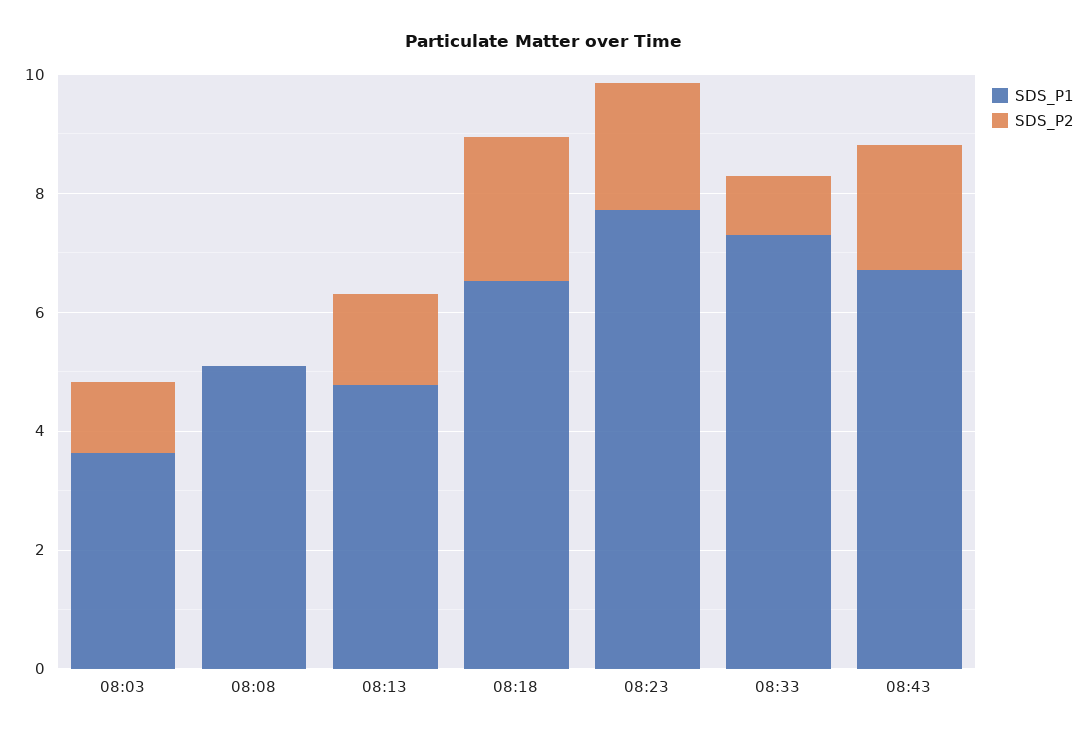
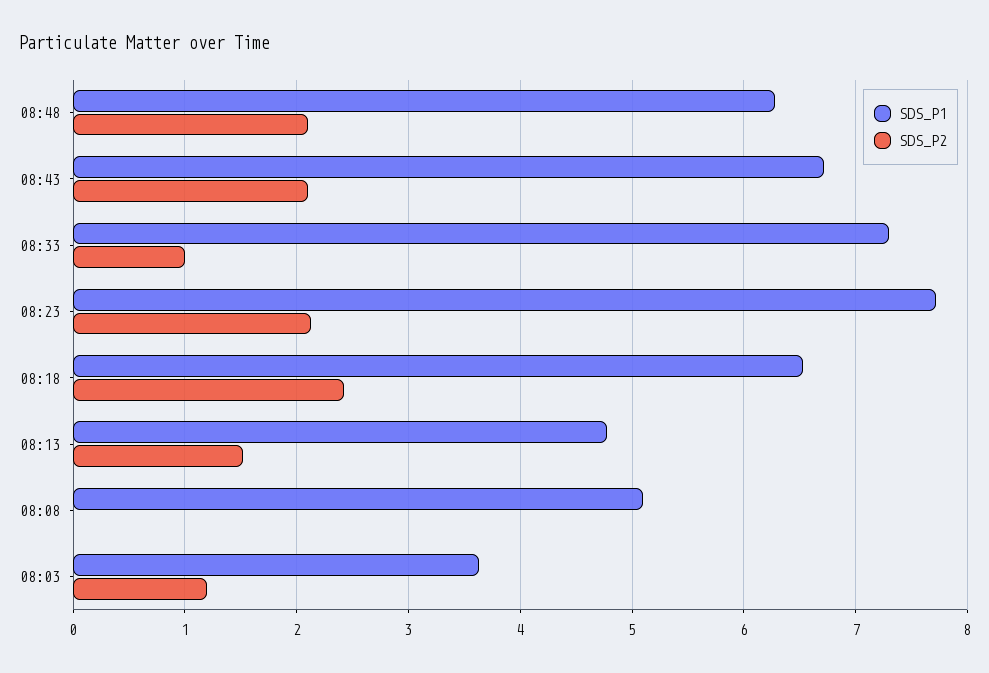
SDS_P1, 08:48: none -> 6.3
SDS_P2, 08:48: none -> 2.1

